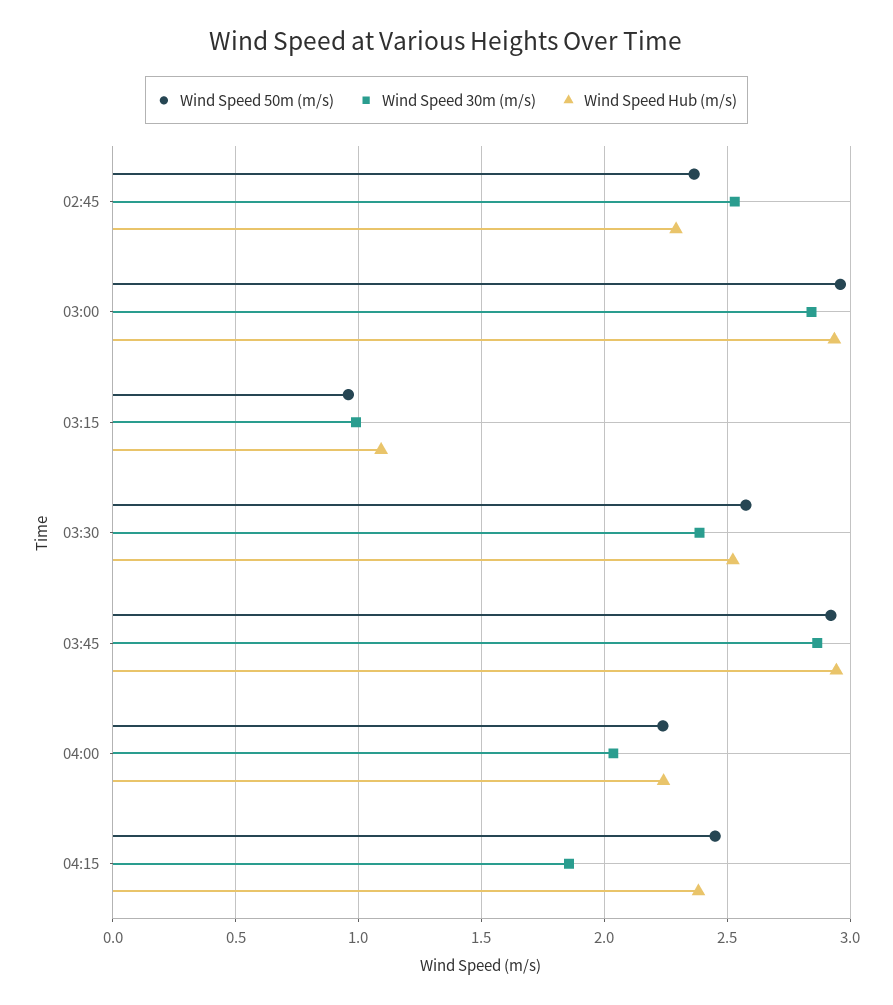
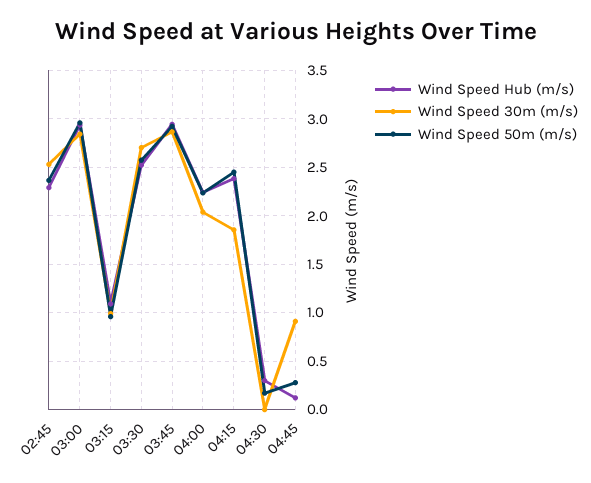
Wind Speed 30m (m/s), 03:30: 2.4 -> 2.7
Wind Speed Hub (m/s), 04:30: none -> 0.3
Wind Speed 30m (m/s), 04:30: none -> 0
Wind Speed 50m (m/s), 04:30: none -> 0.2
Wind Speed Hub (m/s), 04:45: none -> 0.1
Wind Speed 30m (m/s), 04:45: none -> 0.9
Wind Speed 50m (m/s), 04:45: none -> 0.3

